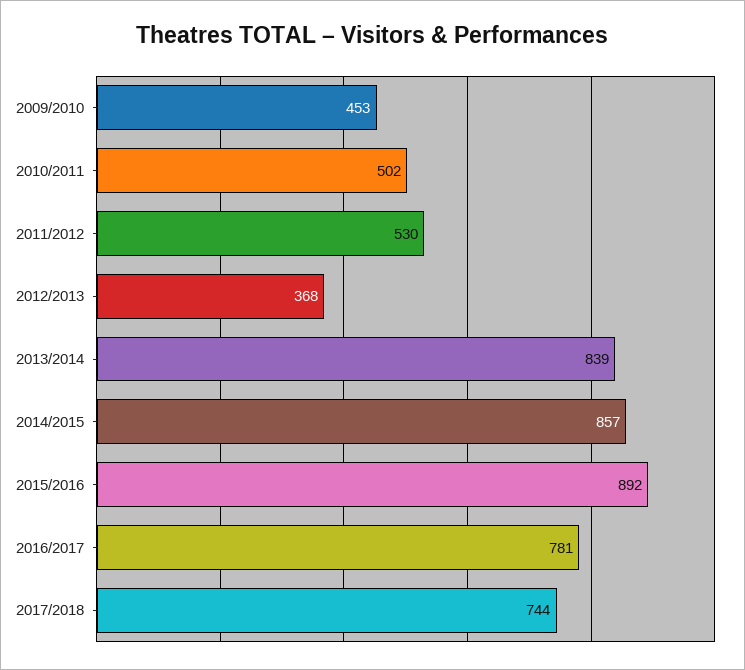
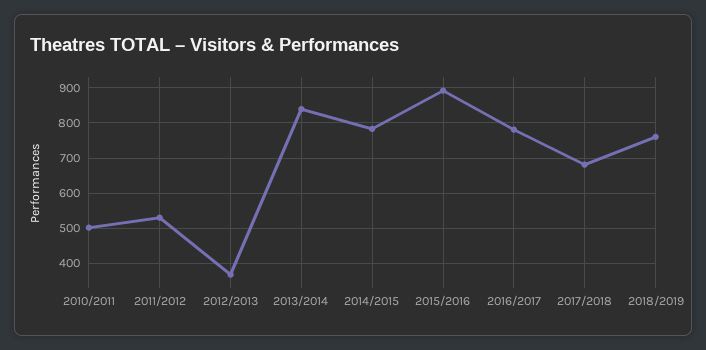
2009/2010: 453 -> none
2014/2015: 857 -> 780
2017/2018: 744 -> 680
2018/2019: none -> 760

